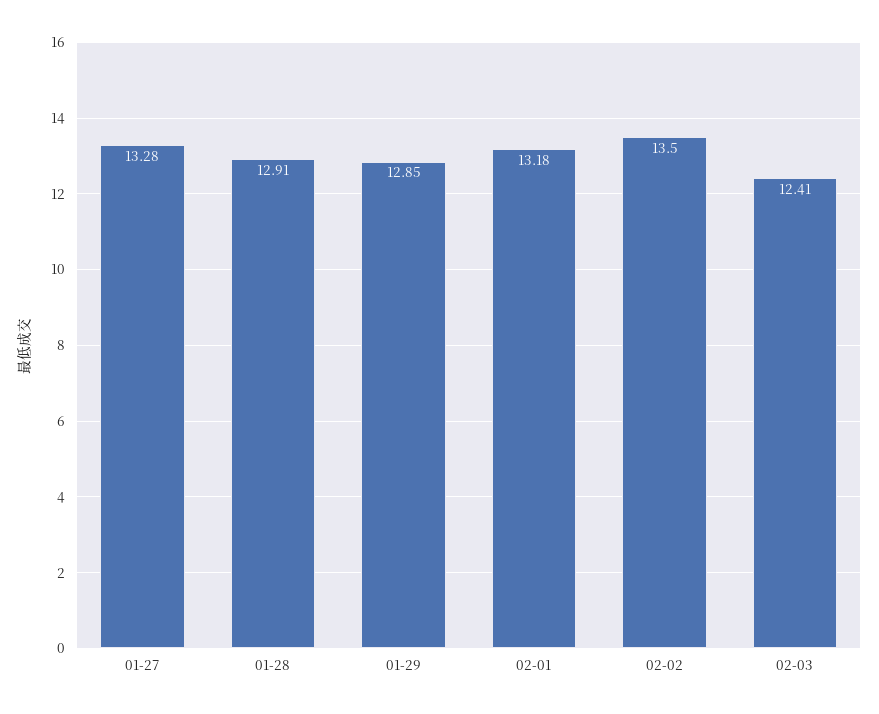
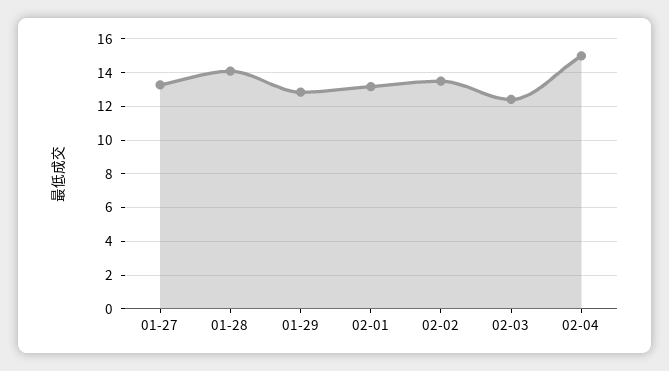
01-28: 12.91 -> 14
02-04: none -> 15

